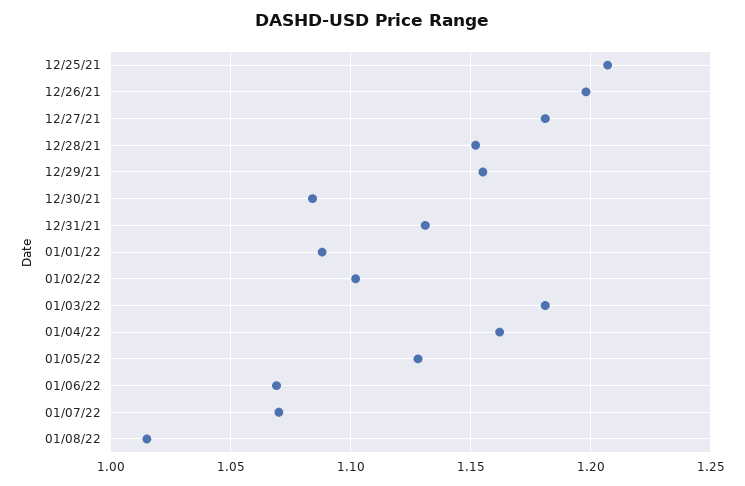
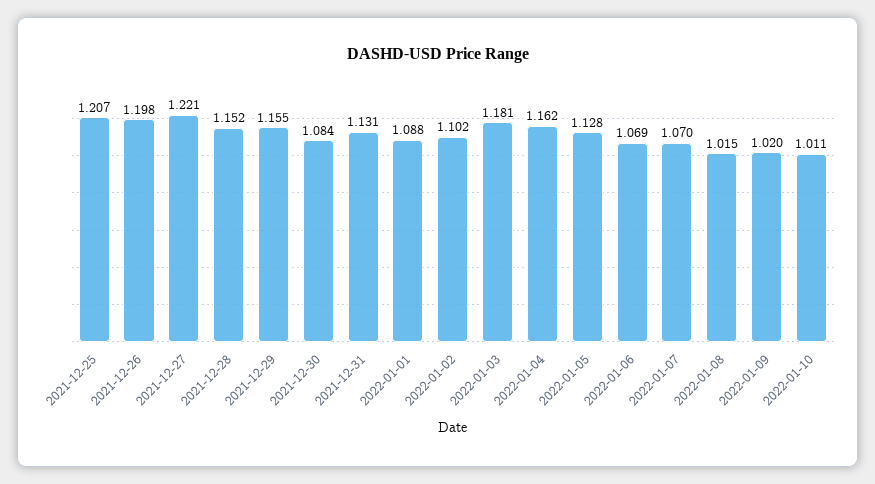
12/27/21: 1.18 -> 1.221
2022-01-09: none -> 1.02
2022-01-10: none -> 1.011

